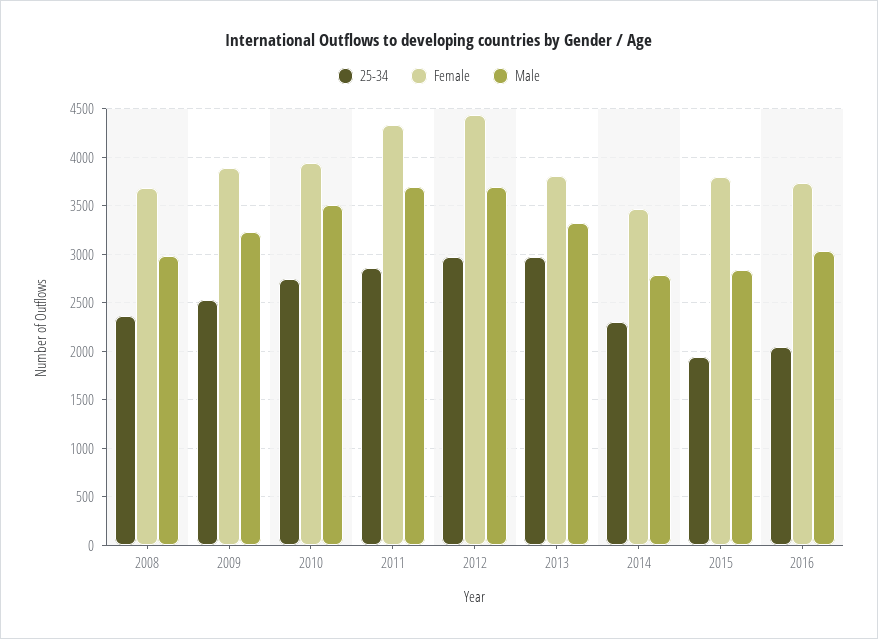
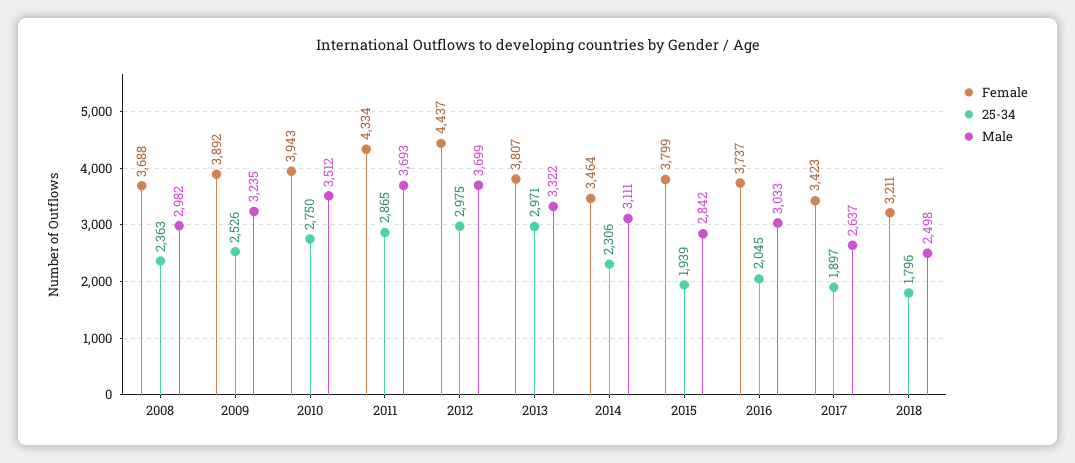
Male, 2014: 2800 -> 3111
Female, 2017: none -> 3423
25-34, 2017: none -> 1897
Male, 2017: none -> 2637
Female, 2018: none -> 3211
25-34, 2018: none -> 1796
Male, 2018: none -> 2498

